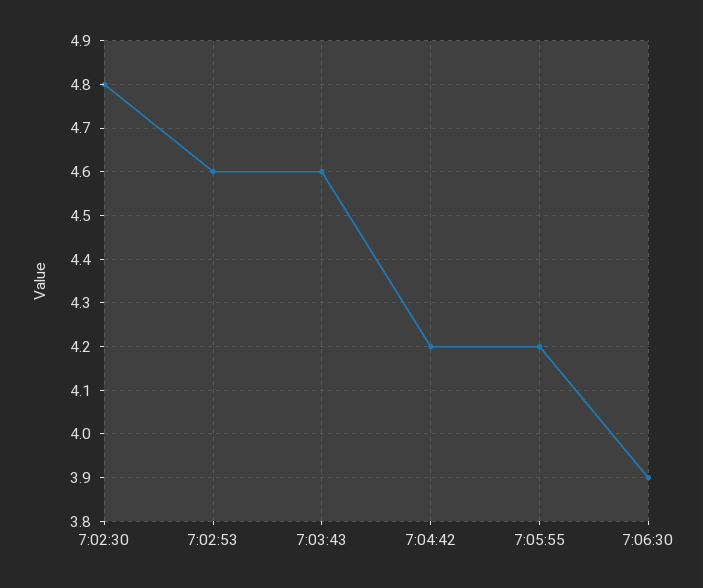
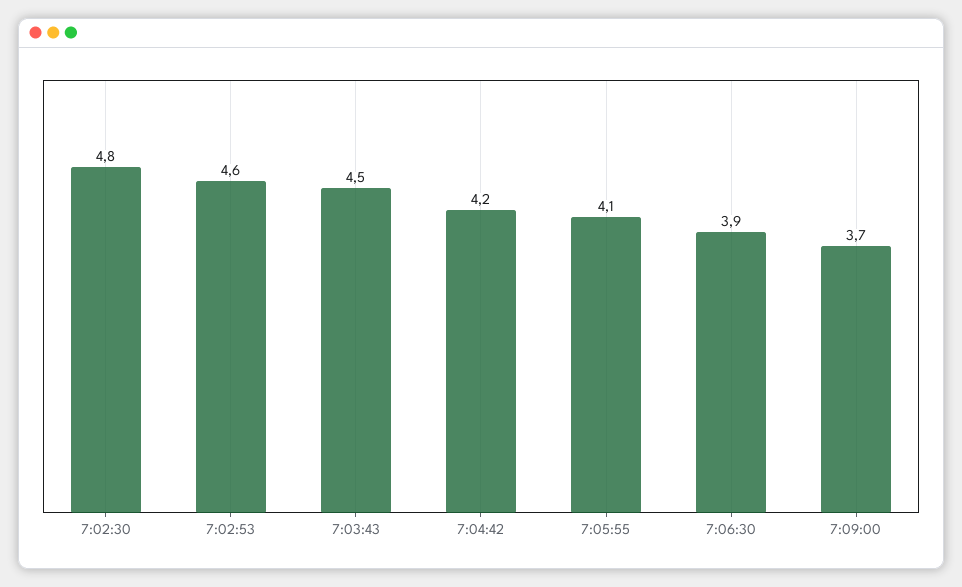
7:03:43: 4.6 -> 4.5
7:05:55: 4.2 -> 4.1
7:09:00: none -> 3.7

